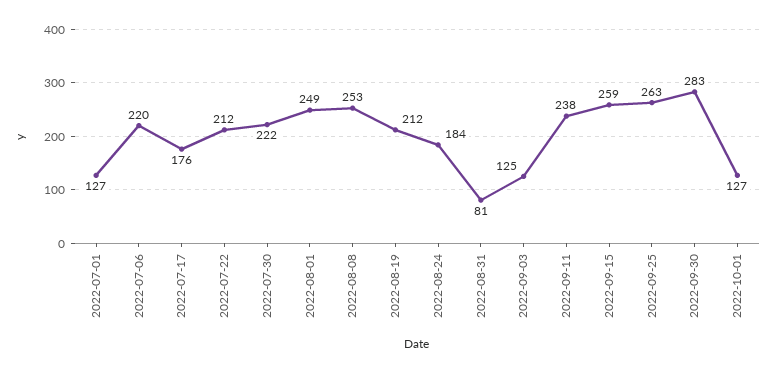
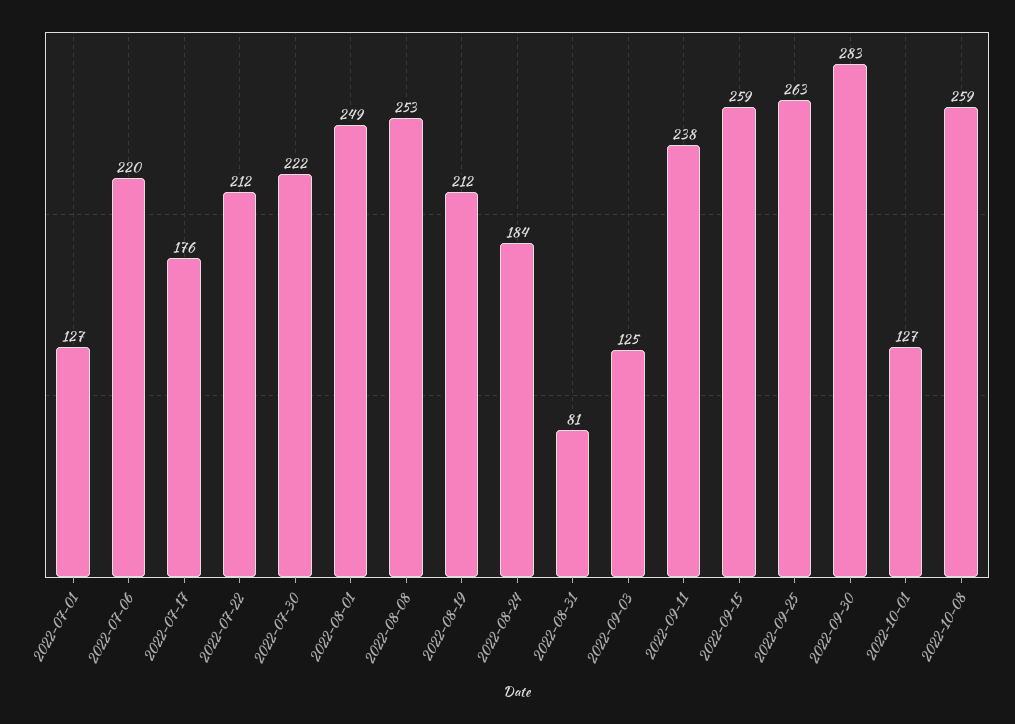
2022-10-08: none -> 259

